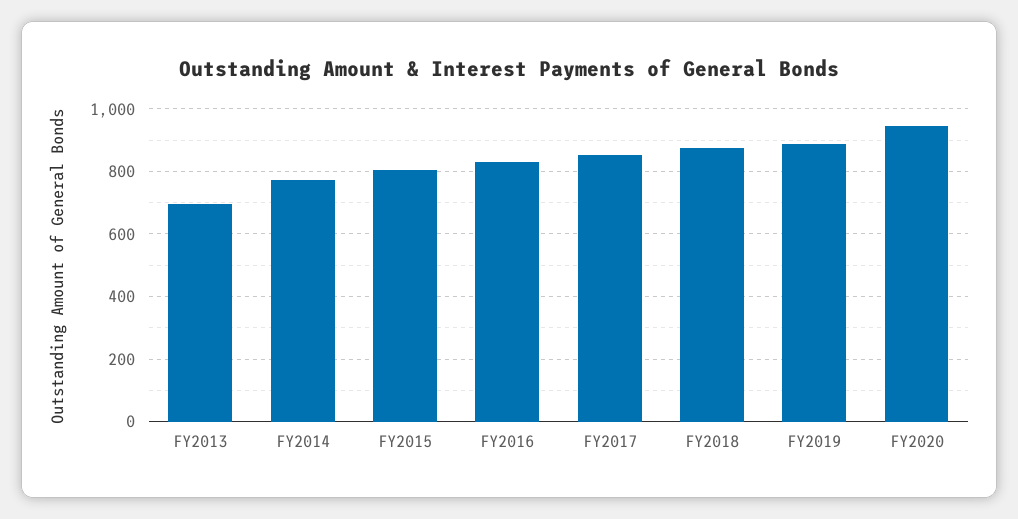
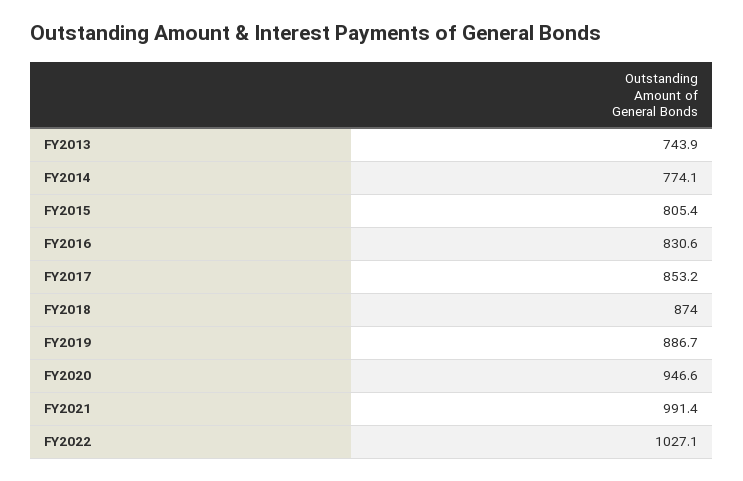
FY2013: 700 -> 743.9
FY2021: none -> 991.4
FY2022: none -> 1027.1

